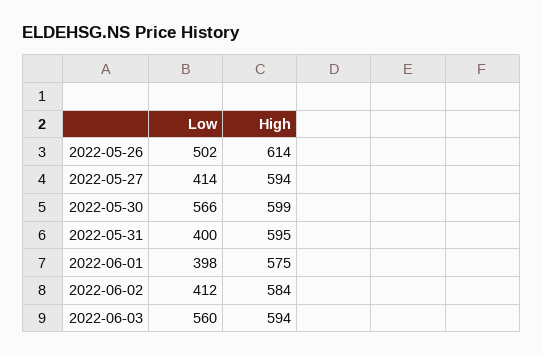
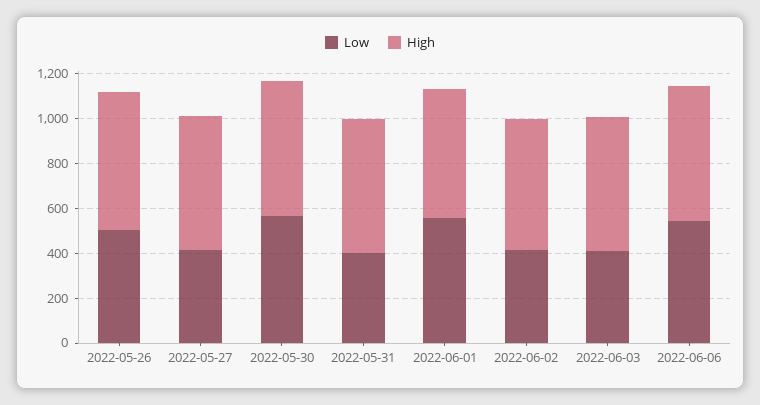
Low, 2022-06-01: 398 -> 550
Low, 2022-06-03: 560 -> 400
Low, 2022-06-06: none -> 550
High, 2022-06-06: none -> 600

